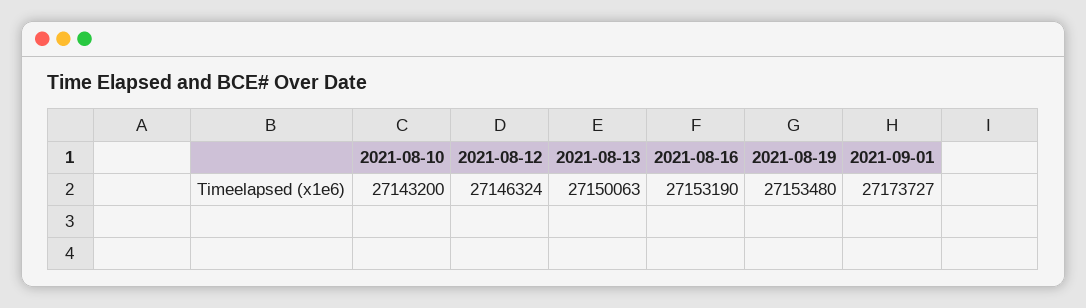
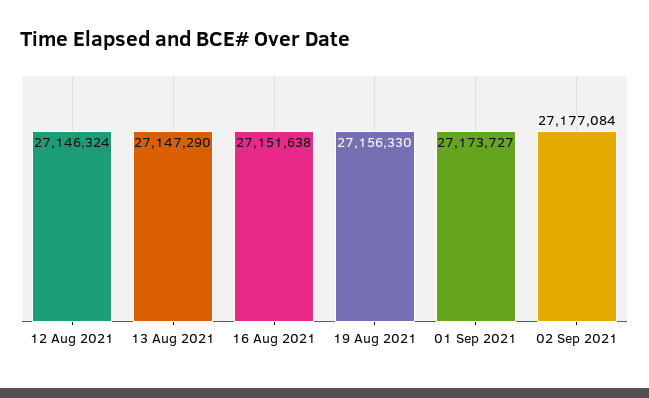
2021-08-10: 27143200 -> none
2021-08-13: 27150063 -> 27147290
2021-08-16: 27153190 -> 27151638
2021-08-19: 27153480 -> 27156330
02 Sep 2021: none -> 27177084

